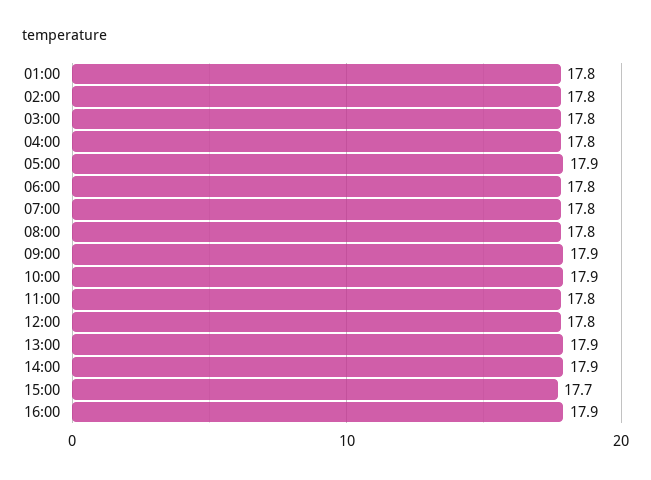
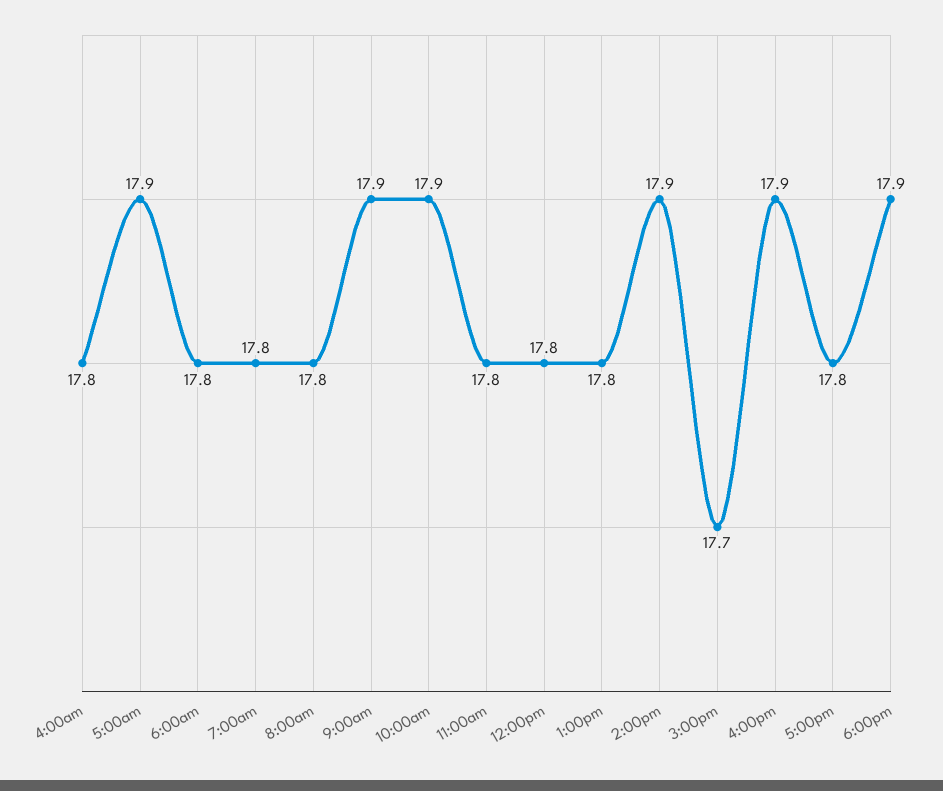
01:00: 17.8 -> none
02:00: 17.8 -> none
03:00: 17.8 -> none
13:00: 17.9 -> 17.8
5:00pm: none -> 17.8
6:00pm: none -> 17.9

